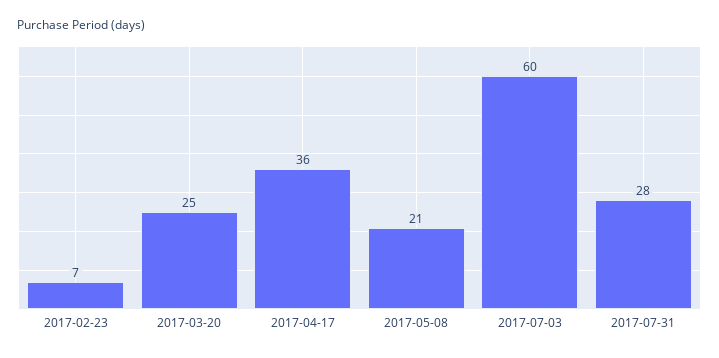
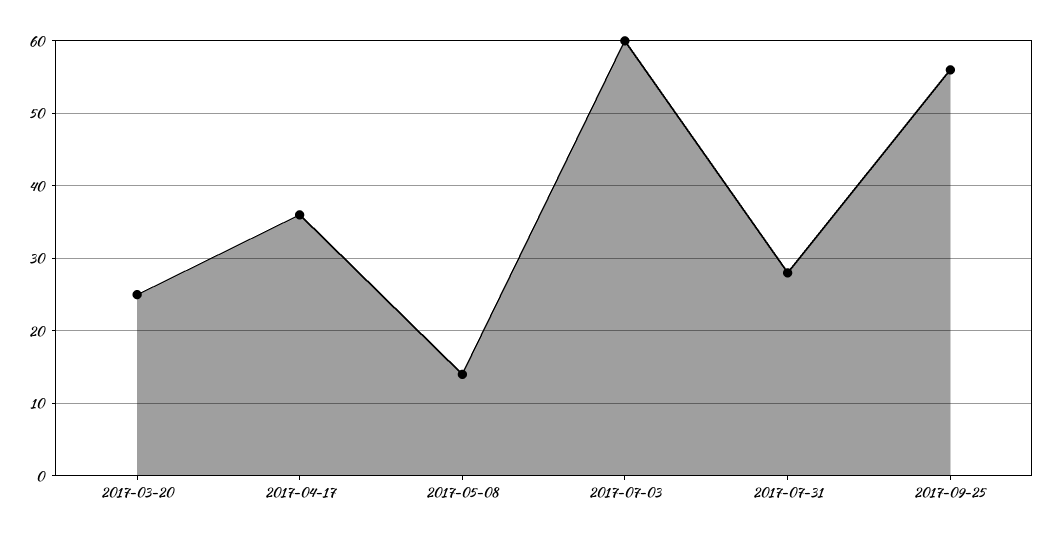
2017-02-23: 7 -> none
2017-05-08: 21 -> 14
2017-09-25: none -> 56

